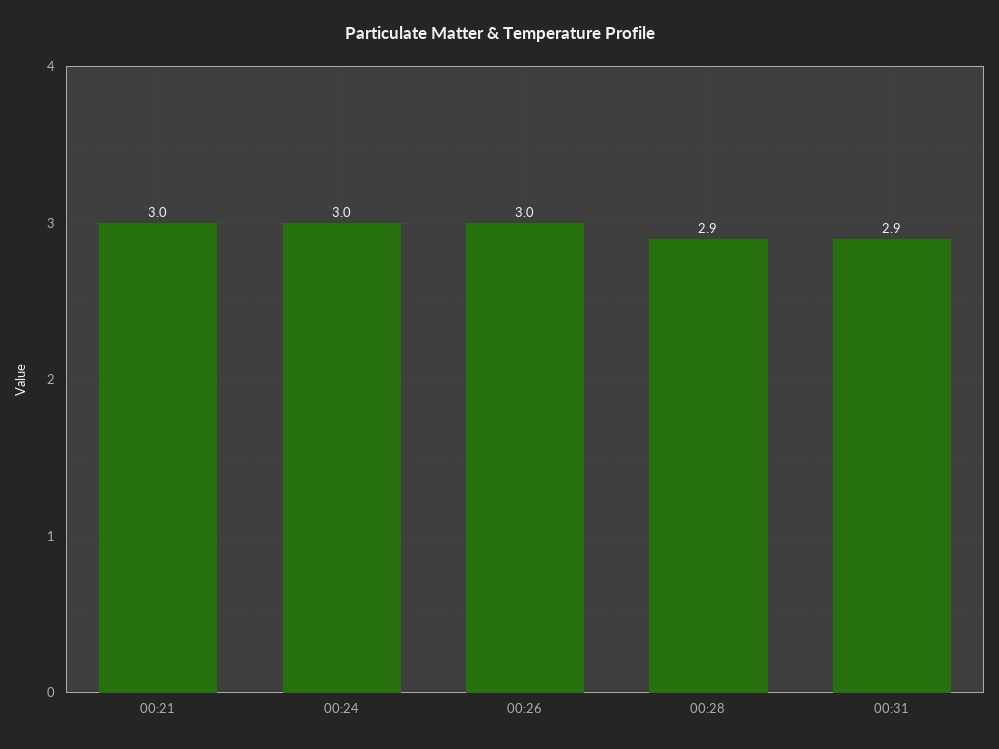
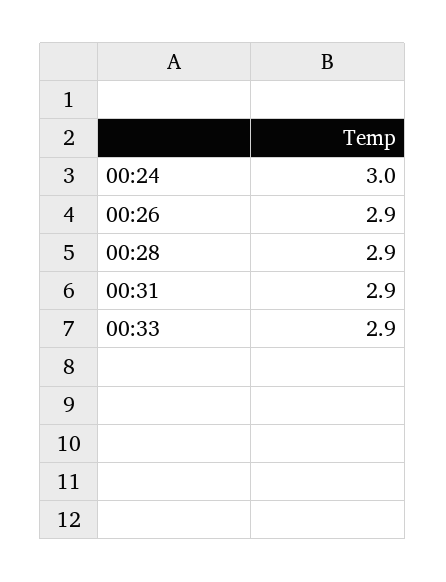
00:21: 3 -> none
00:26: 3 -> 2.9
00:33: none -> 2.9

